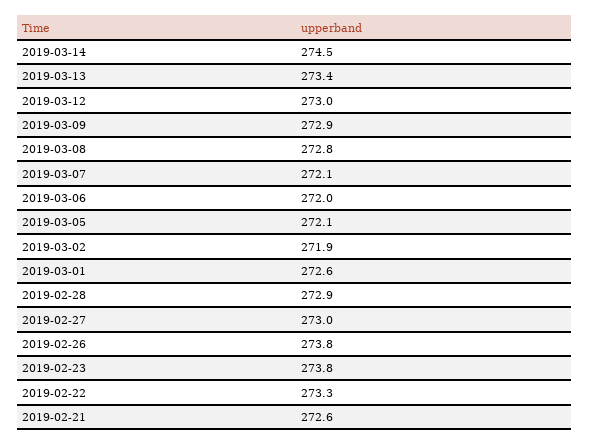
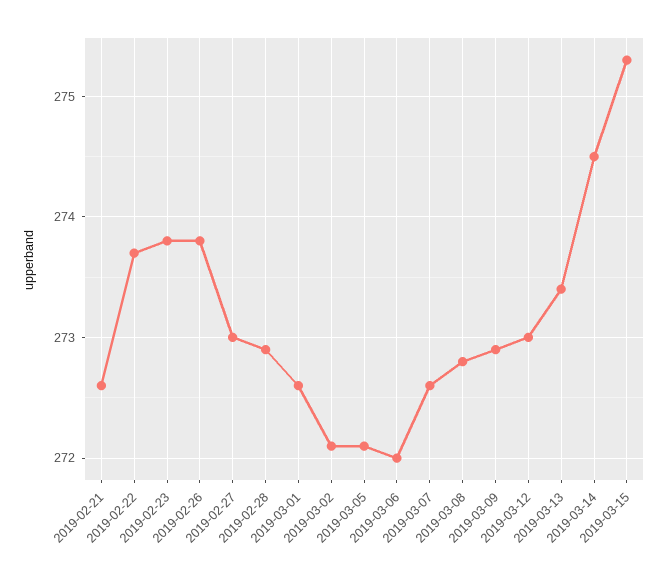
2019-03-07: 272.1 -> 272.6
2019-03-02: 271.9 -> 272.1
2019-02-22: 273.3 -> 273.7
2019-03-15: none -> 275.3

